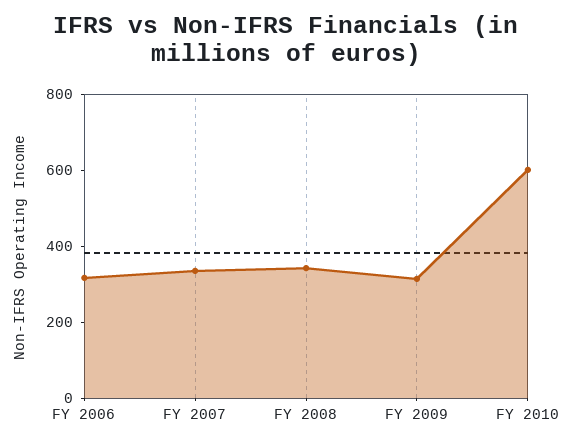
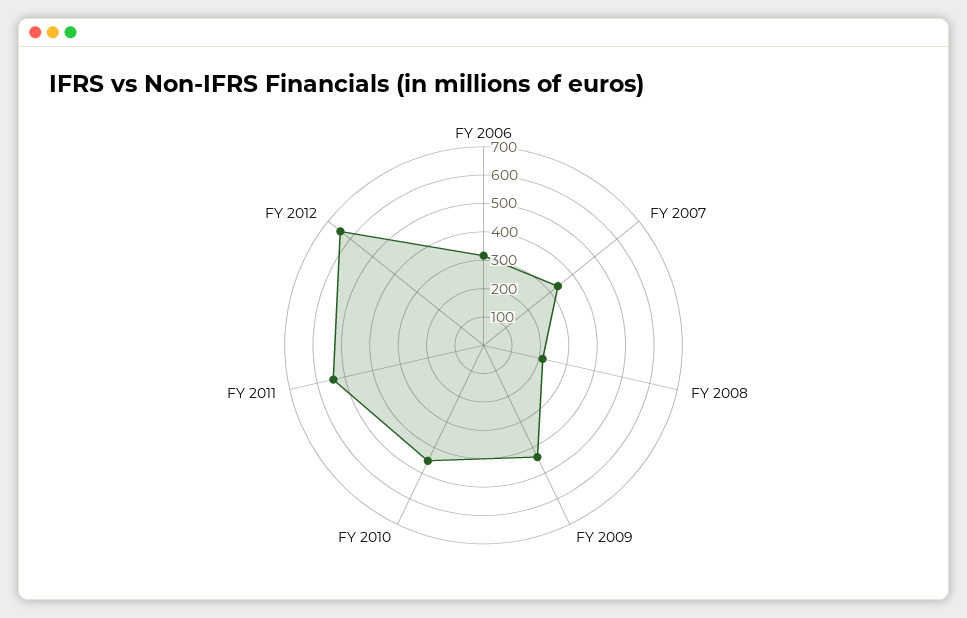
FY 2008: 350 -> 200
FY 2009: 300 -> 450
FY 2010: 600 -> 450
FY 2011: none -> 550
FY 2012: none -> 650

